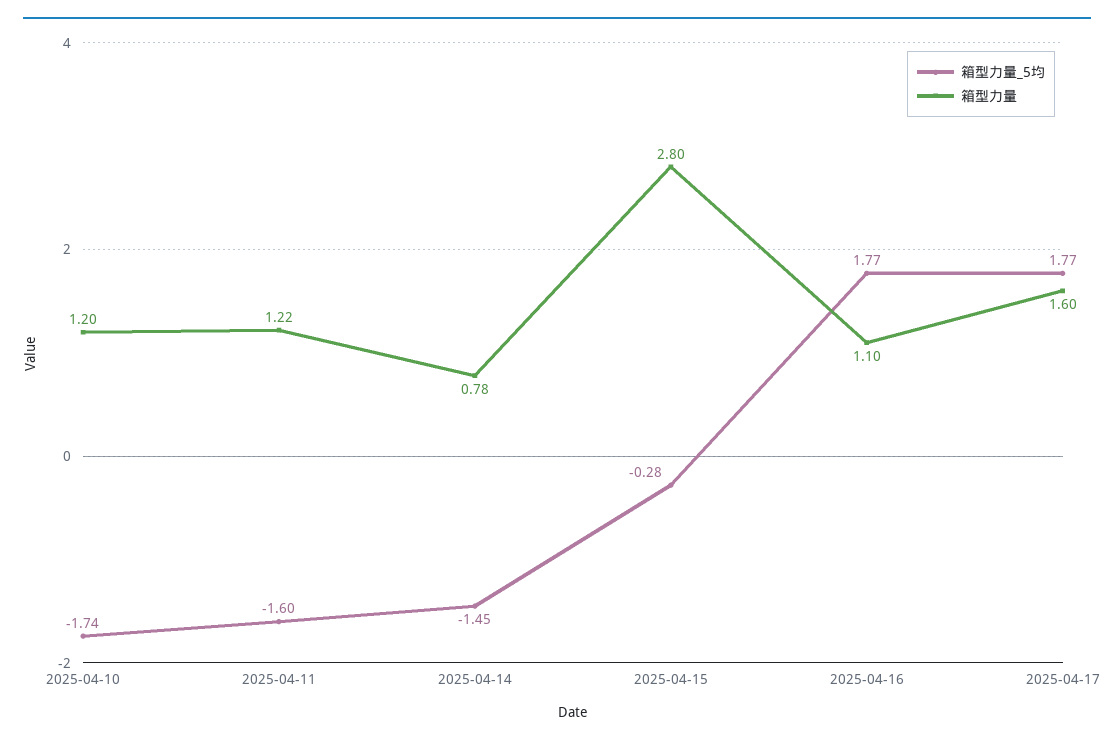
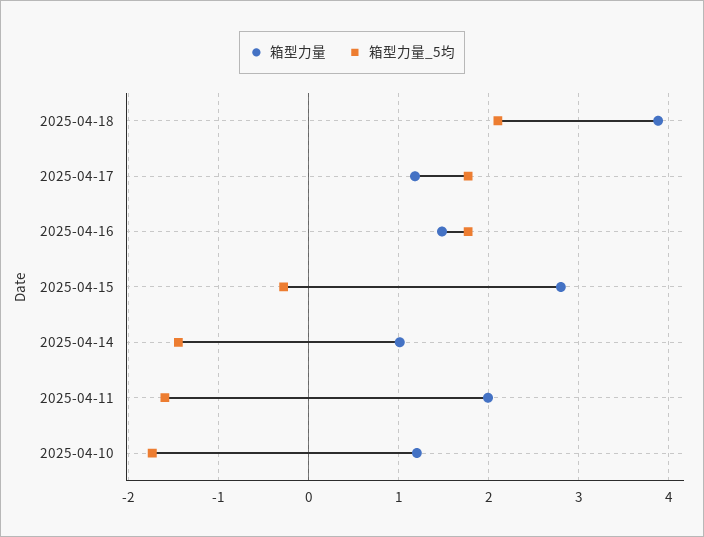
箱型力量, 2025-04-11: 1.22 -> 2
箱型力量, 2025-04-14: 0.78 -> 1
箱型力量, 2025-04-16: 1.1 -> 1.5
箱型力量, 2025-04-17: 1.6 -> 1.2
箱型力量, 2025-04-18: none -> 3.9
箱型力量_5均, 2025-04-18: none -> 2.1

